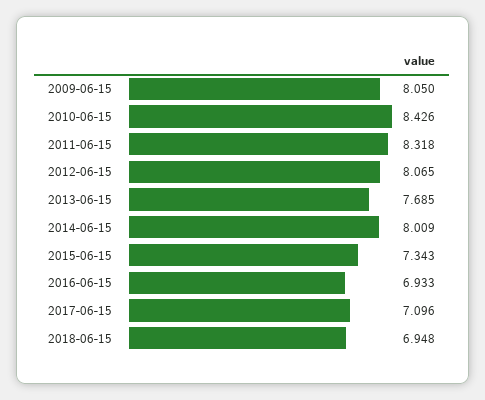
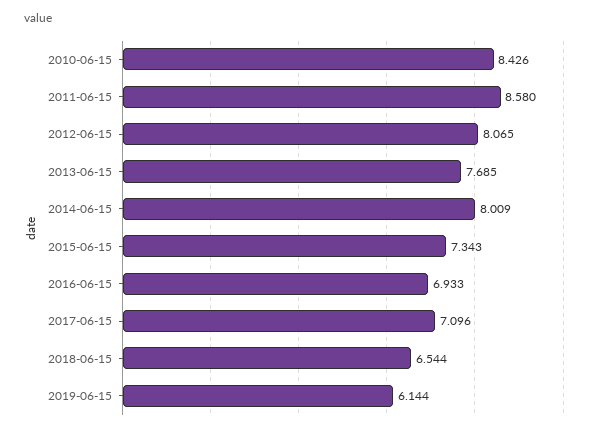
2009-06-15: 8.05 -> none
2011-06-15: 8.318 -> 8.58
2018-06-15: 6.948 -> 6.544
2019-06-15: none -> 6.144

